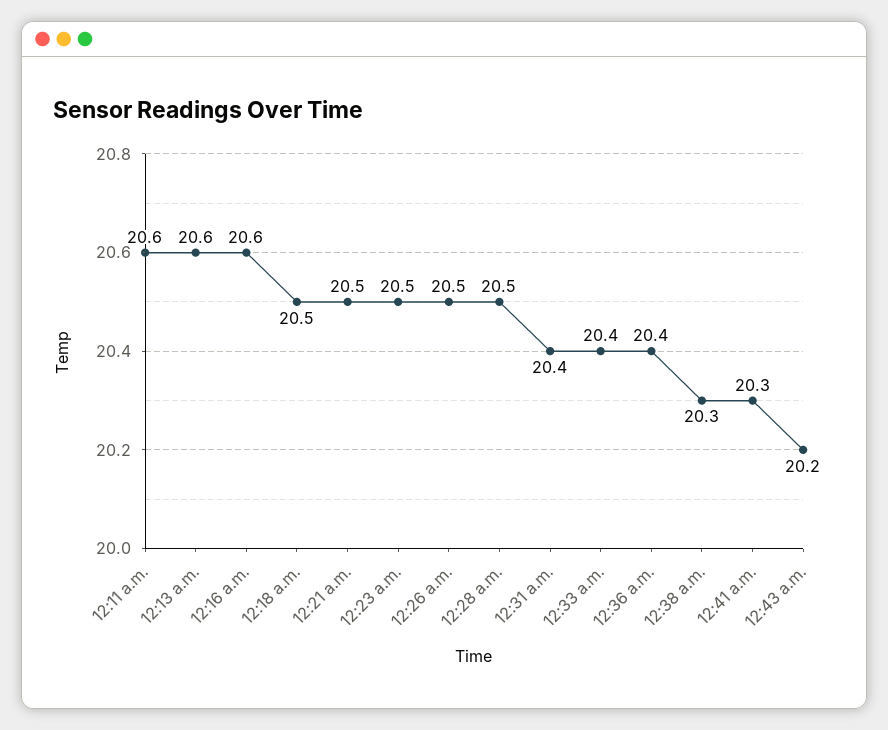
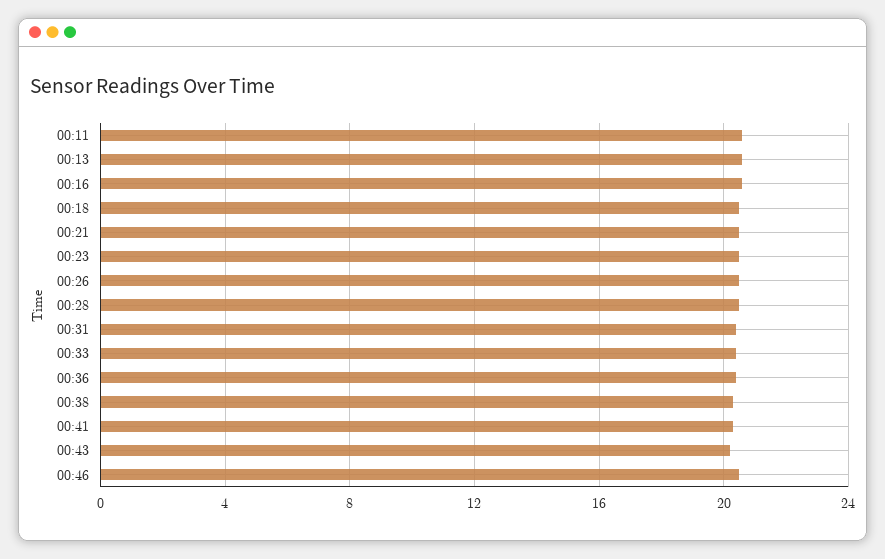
00:46: none -> 20.5

